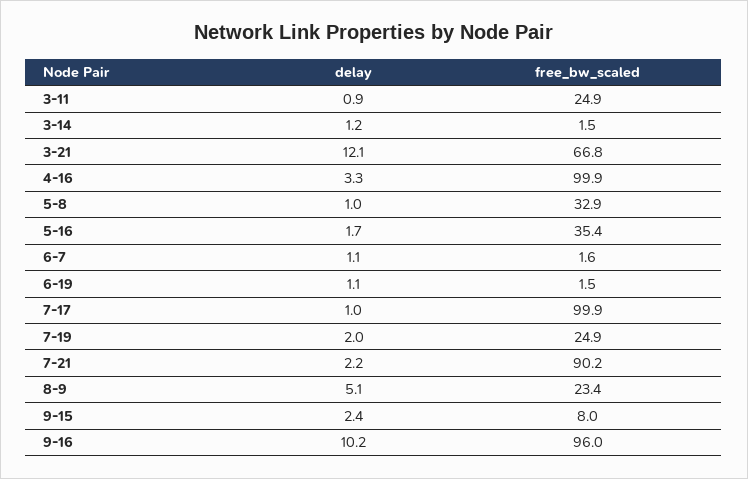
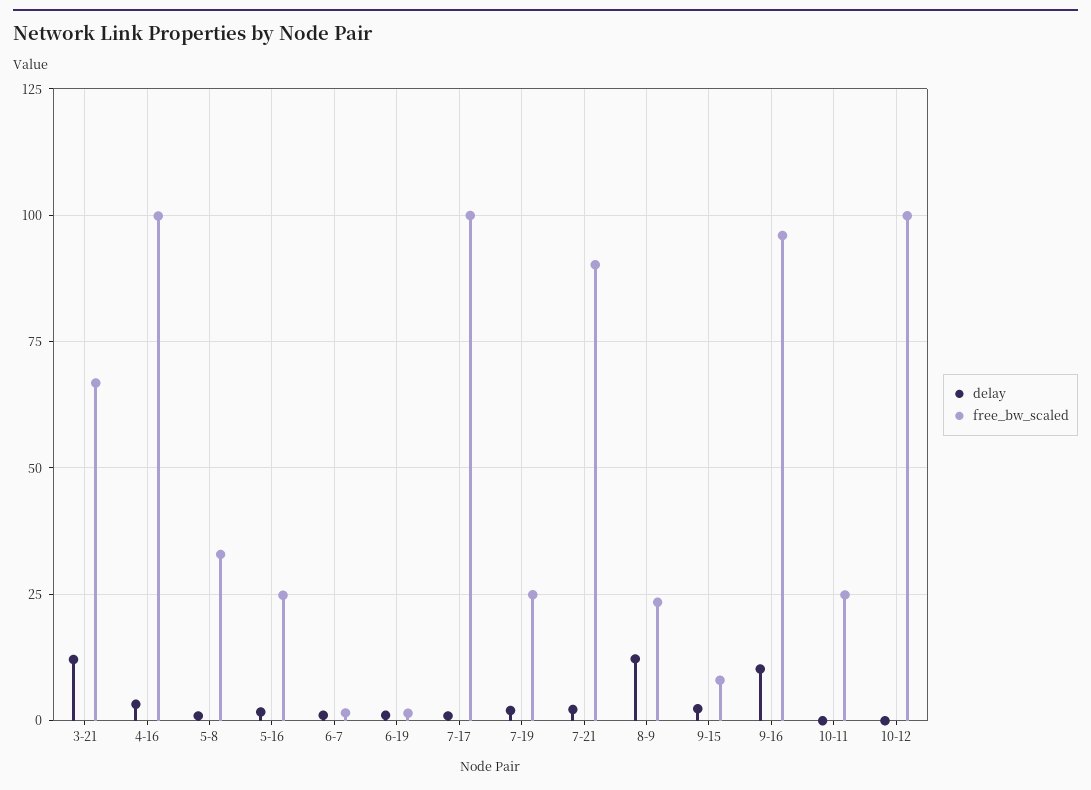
delay, 3-11: 0.9 -> none
free_bw_scaled, 3-11: 24.9 -> none
delay, 3-14: 1.2 -> none
free_bw_scaled, 3-14: 1.5 -> none
free_bw_scaled, 5-16: 35.4 -> 25
delay, 8-9: 5.1 -> 12.5
delay, 10-11: none -> 0
free_bw_scaled, 10-11: none -> 25
delay, 10-12: none -> 0
free_bw_scaled, 10-12: none -> 100

